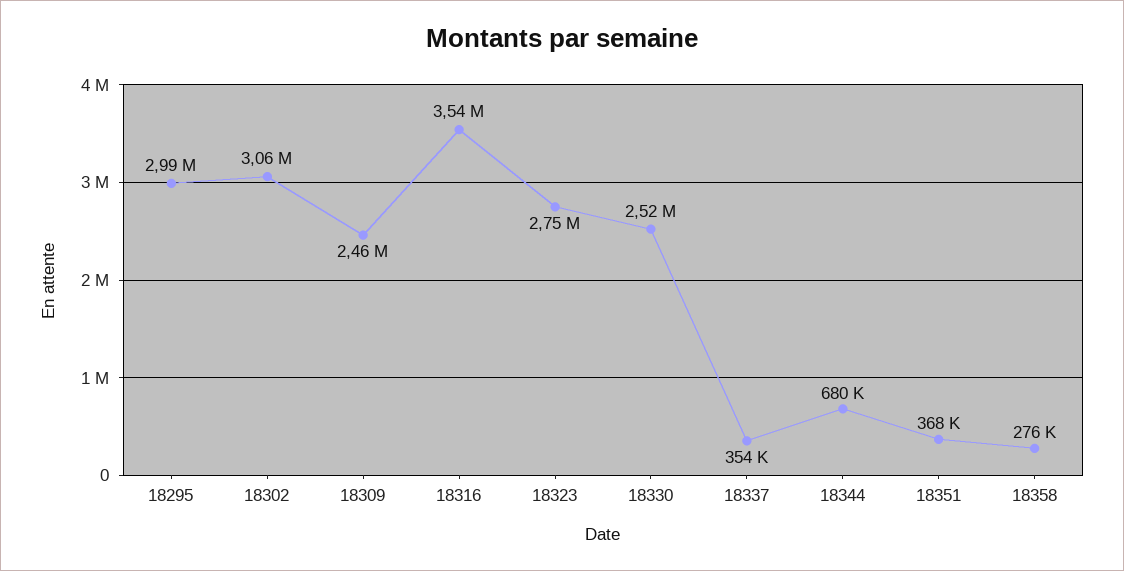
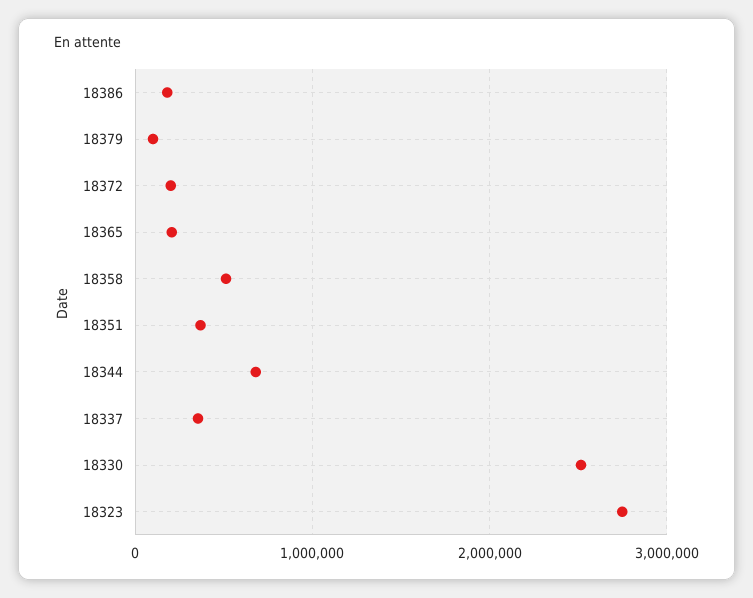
18295: 2990000 -> none
18302: 3060000 -> none
18309: 2460000 -> none
18316: 3540000 -> none
18358: 276000 -> 500000
18386: none -> 200000
18379: none -> 100000
18372: none -> 200000
18365: none -> 200000

